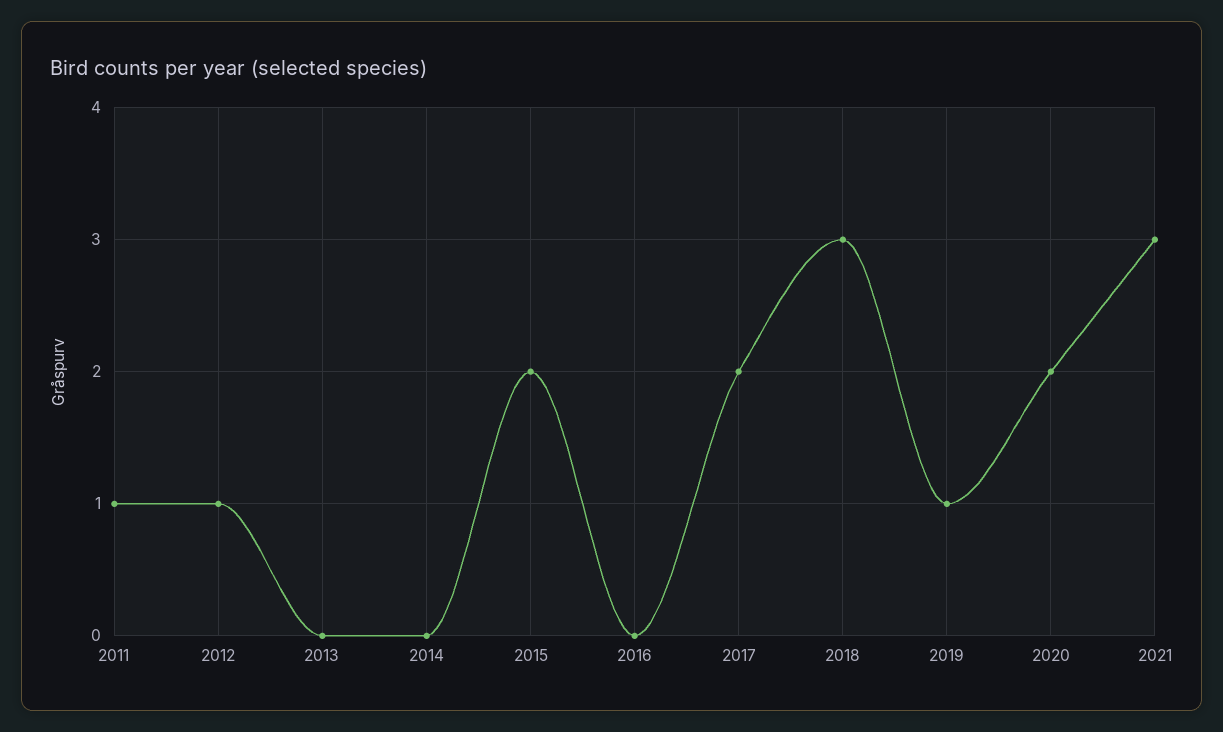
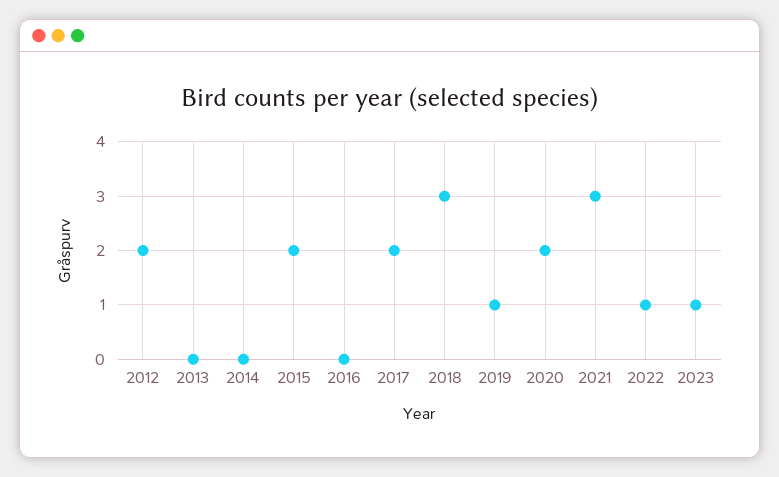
2011: 1 -> none
2012: 1 -> 2
2022: none -> 1
2023: none -> 1

